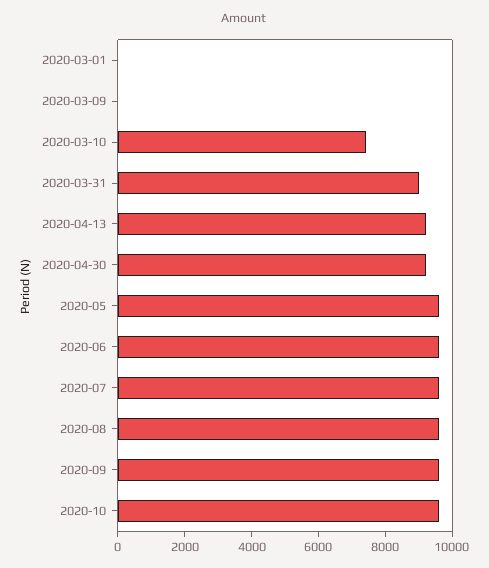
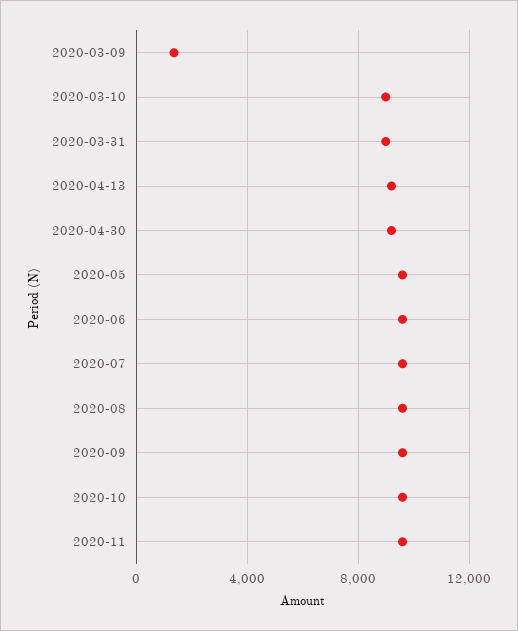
2020-03-01: 0 -> none
2020-03-09: 0 -> 1500
2020-03-10: 7500 -> 9000
2020-11: none -> 9500

